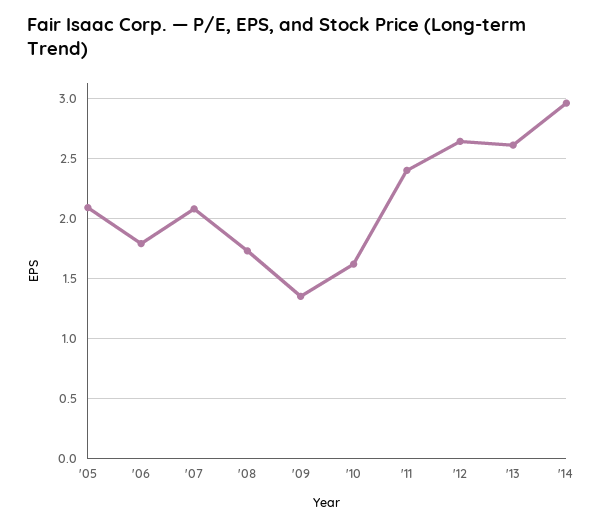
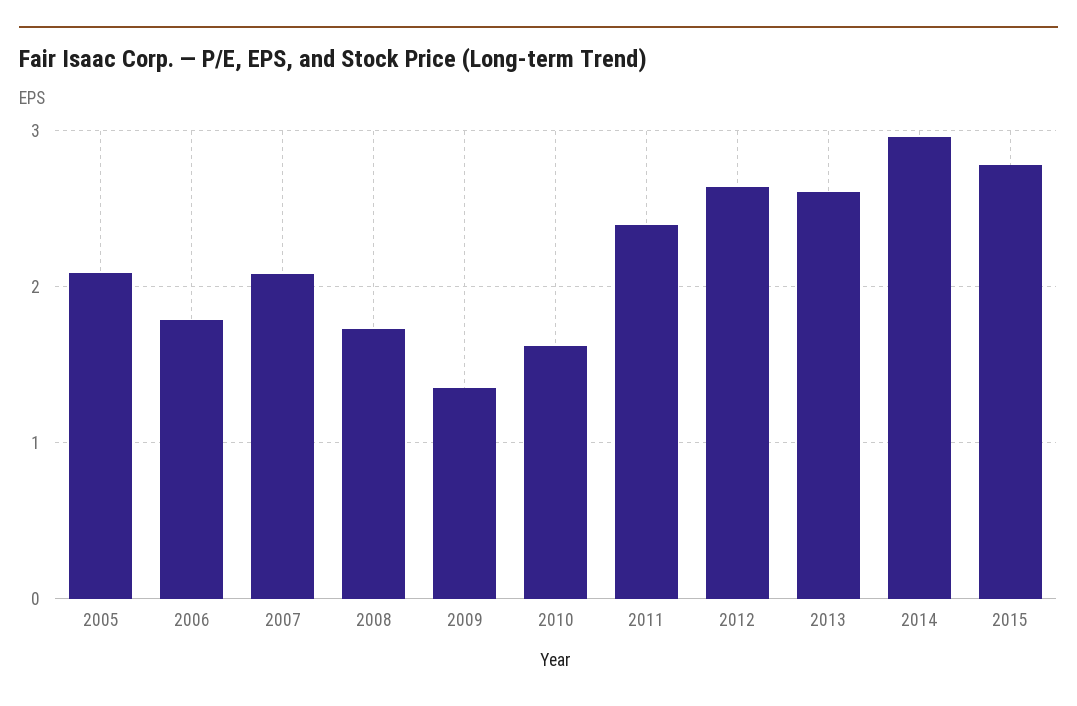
2015: none -> 2.8

